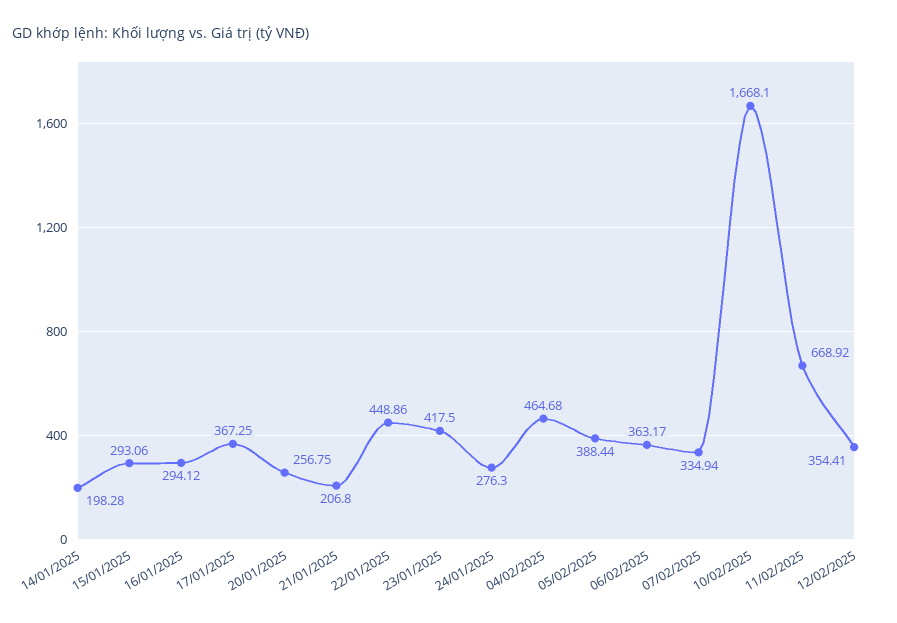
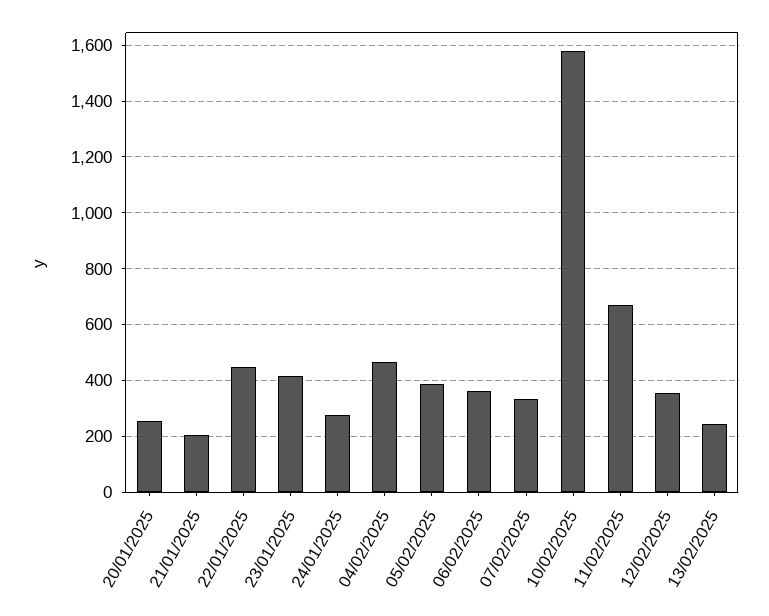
14/01/2025: 198.28 -> none
15/01/2025: 293.06 -> none
16/01/2025: 294.12 -> none
17/01/2025: 367.25 -> none
10/02/2025: 1668.1 -> 1575
13/02/2025: none -> 250

